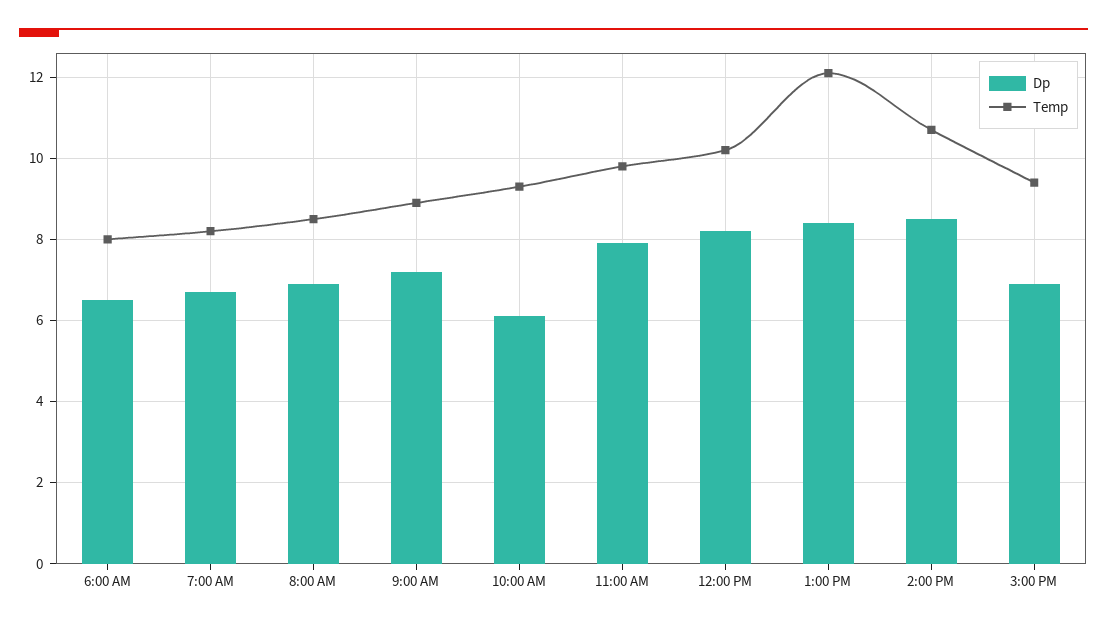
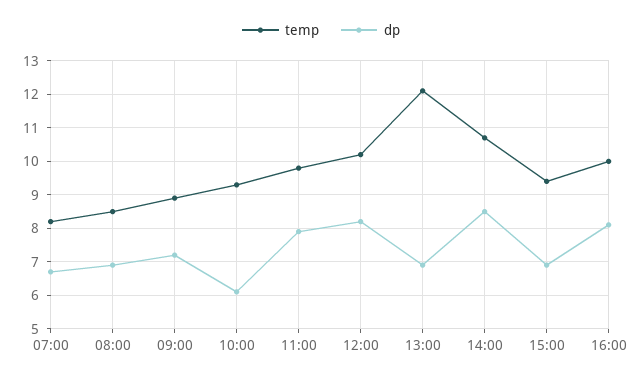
Dp, 6:00 AM: 6.5 -> none
Temp, 6:00 AM: 8 -> none
Dp, 1:00 PM: 8.5 -> 7
Temp, 16:00: none -> 10
Dp, 16:00: none -> 8

